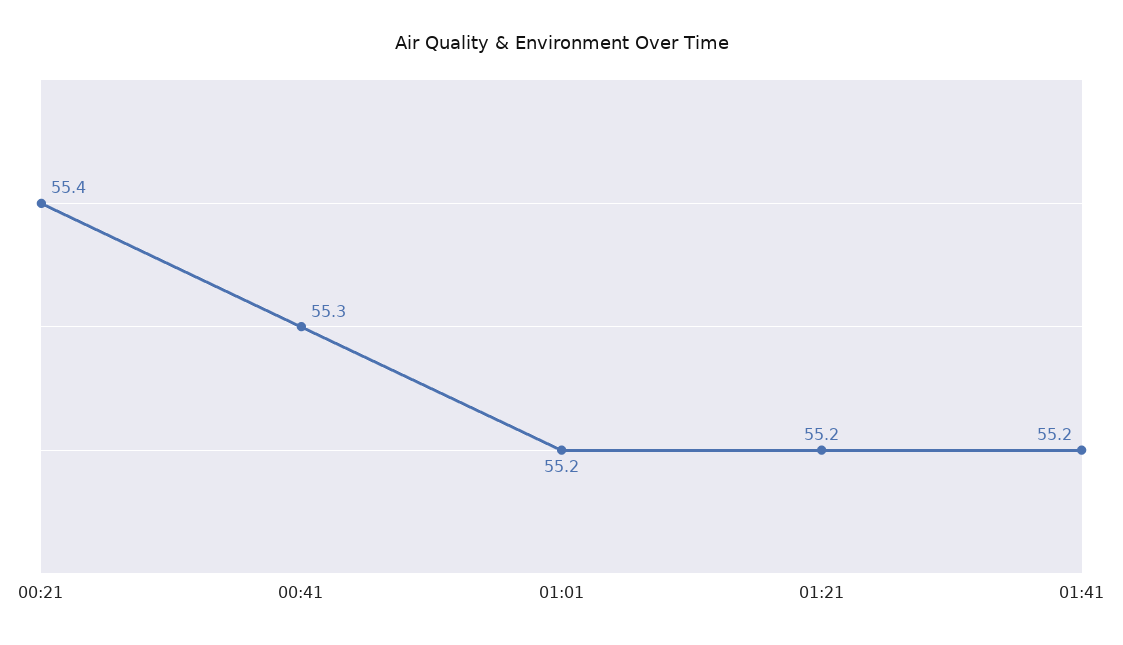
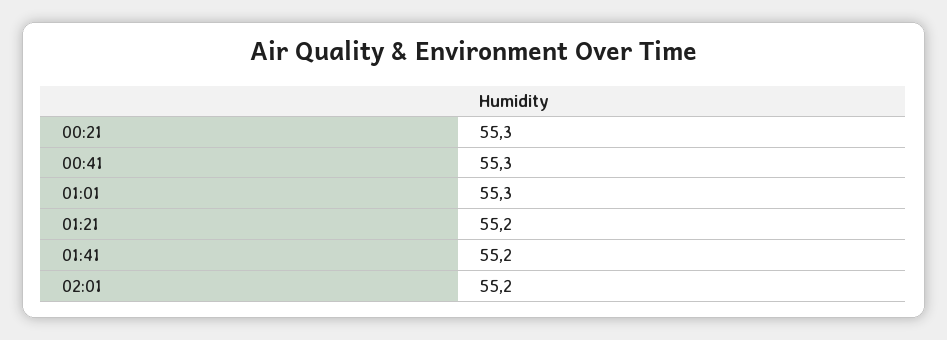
00:21: 55.4 -> 55.3
01:01: 55.2 -> 55.3
02:01: none -> 55.2

